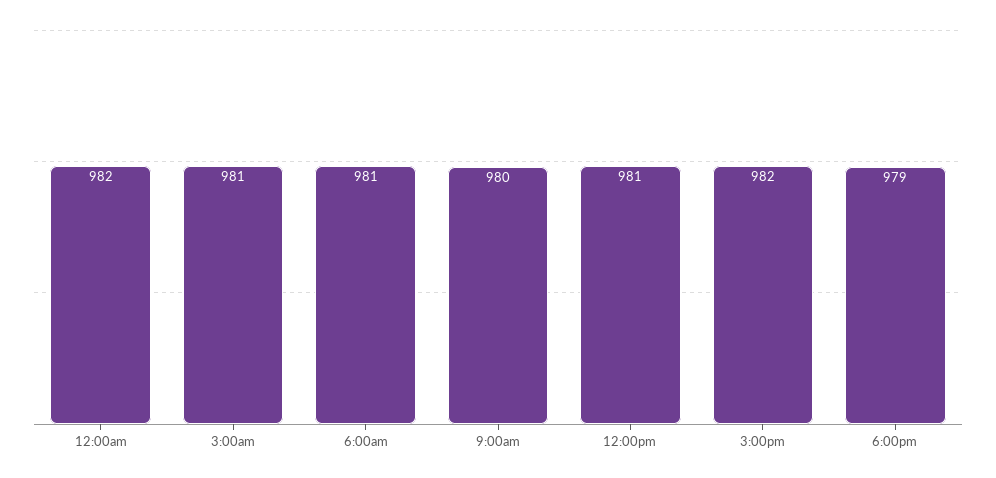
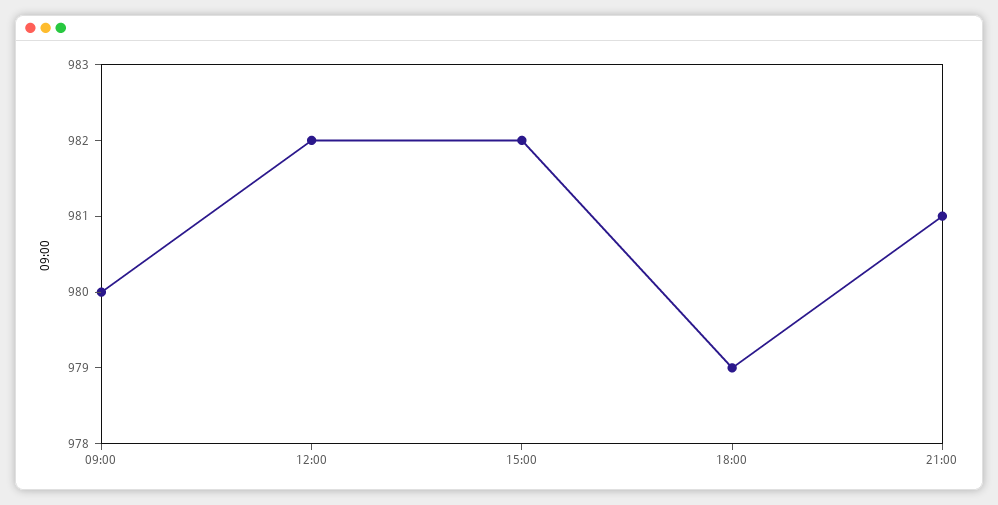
12:00am: 982 -> none
3:00am: 981 -> none
6:00am: 981 -> none
12:00pm: 981 -> 982
21:00: none -> 981

